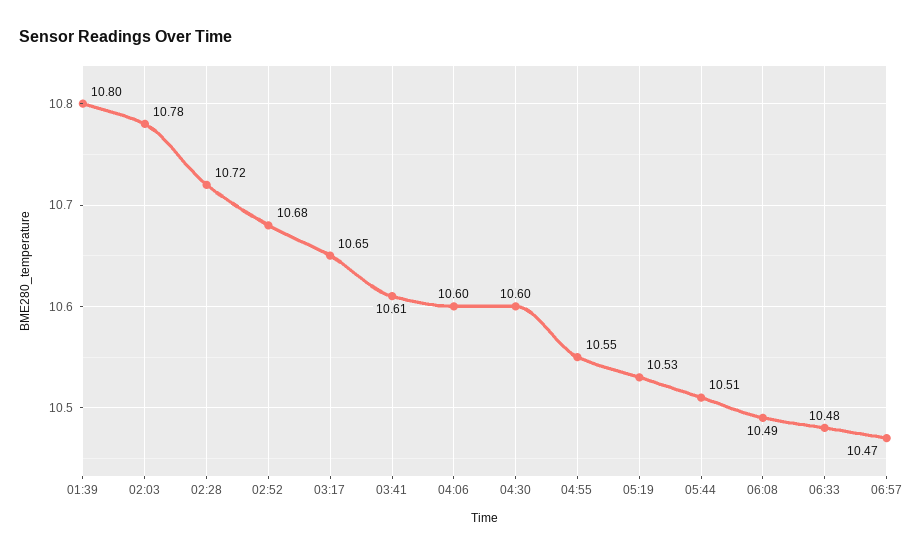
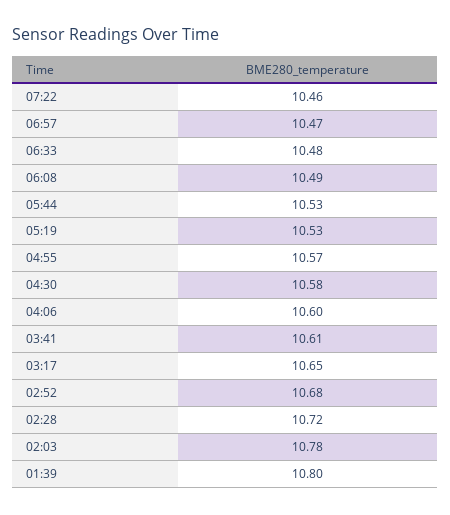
04:30: 10.6 -> 10.58
04:55: 10.55 -> 10.57
05:44: 10.51 -> 10.53
07:22: none -> 10.46

